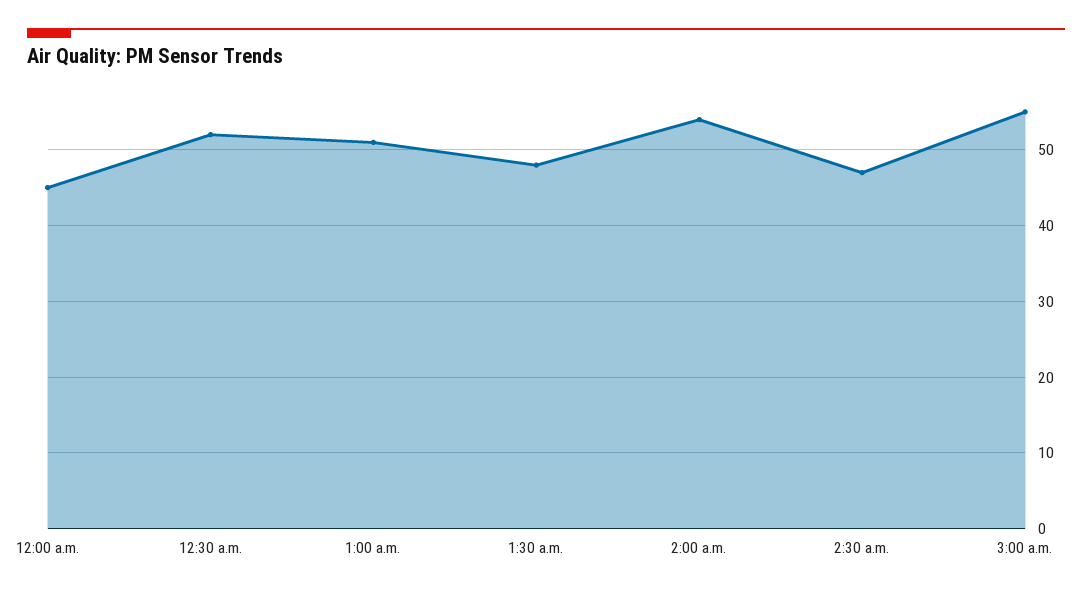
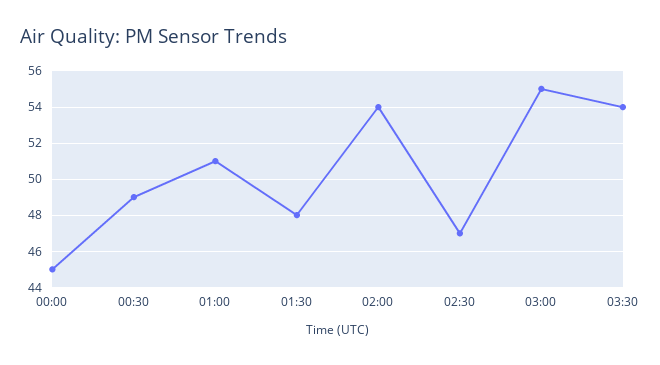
12:30 a.m.: 52 -> 49
03:30: none -> 54

